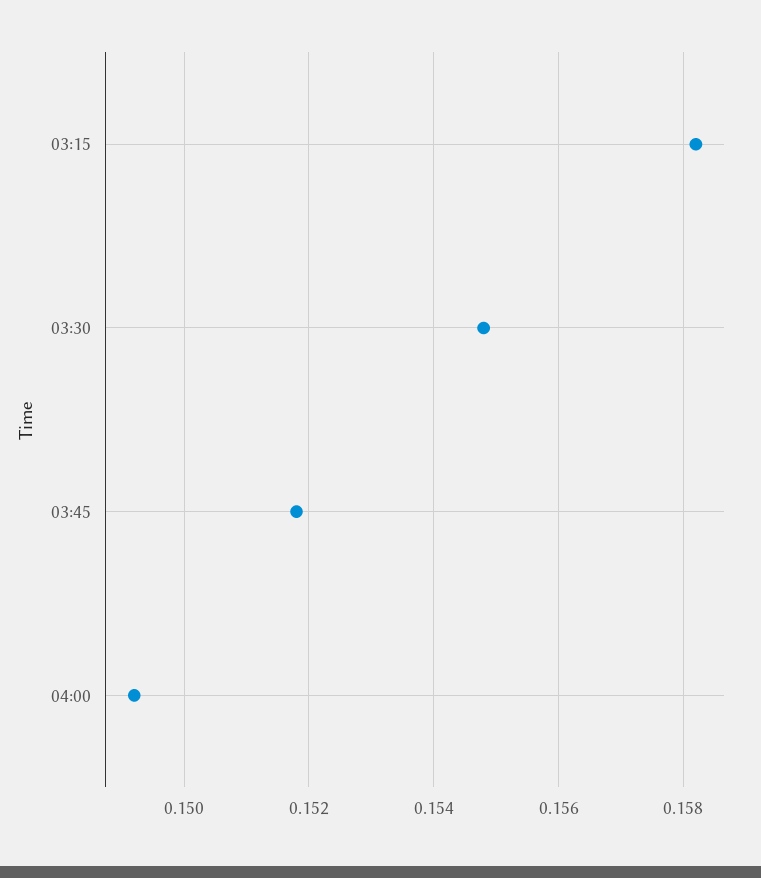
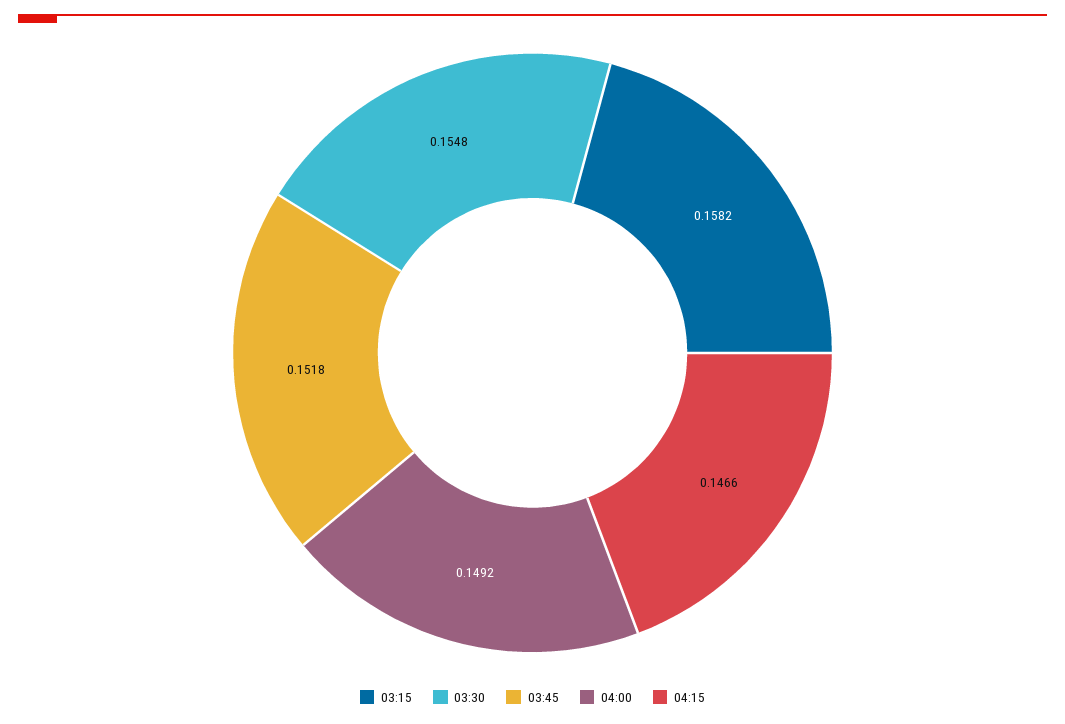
04:15: none -> 0.1466

